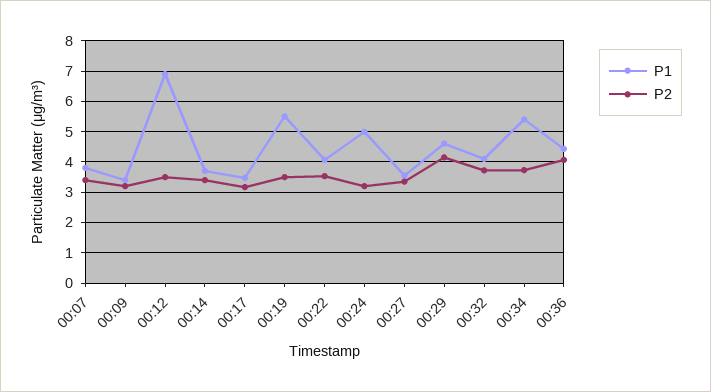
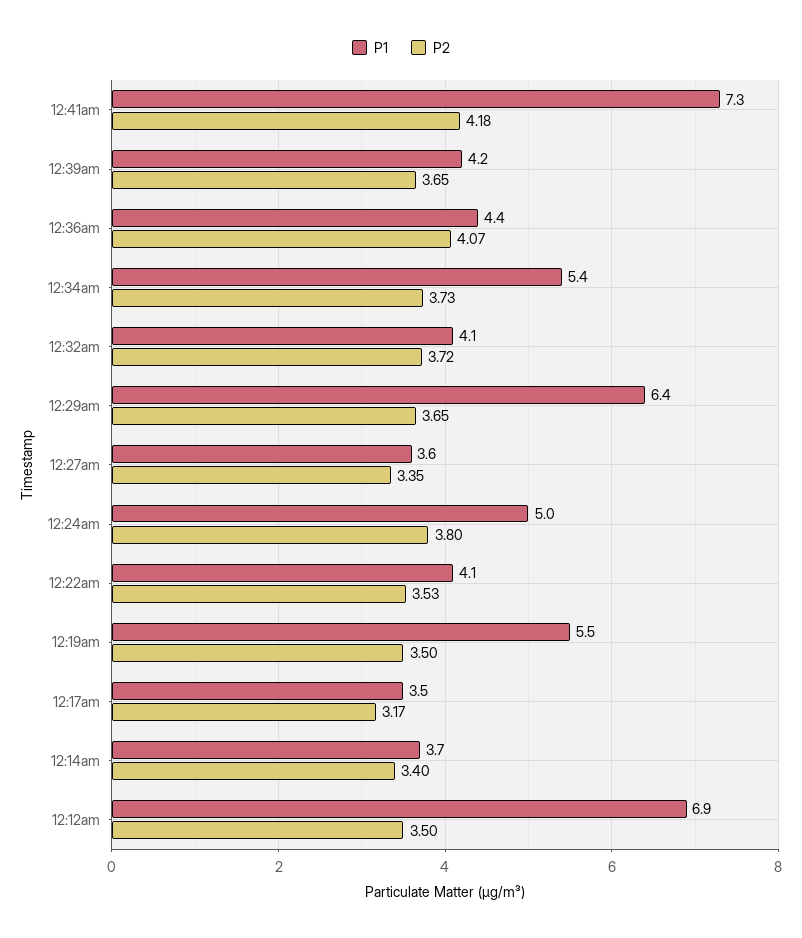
P1, 00:07: 3.8 -> none
P2, 00:07: 3.4 -> none
P1, 00:09: 3.4 -> none
P2, 00:09: 3.2 -> none
P2, 00:24: 3.2 -> 3.8
P1, 00:29: 4.6 -> 6.4
P2, 00:29: 4.2 -> 3.65
P1, 12:41am: none -> 7.3
P2, 12:41am: none -> 4.18
P1, 12:39am: none -> 4.2
P2, 12:39am: none -> 3.65

